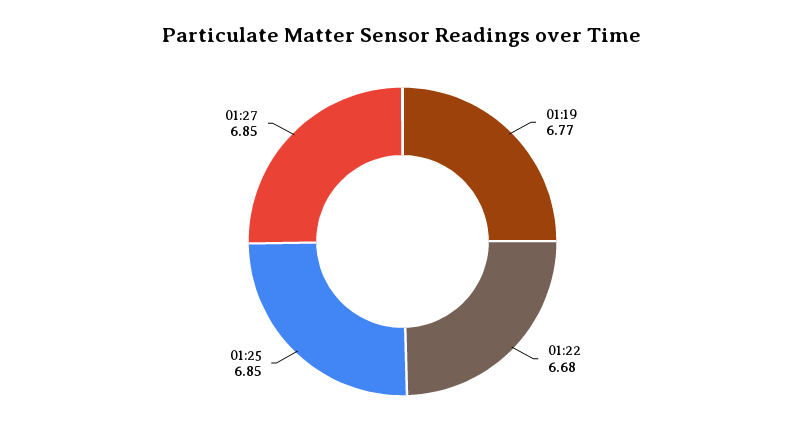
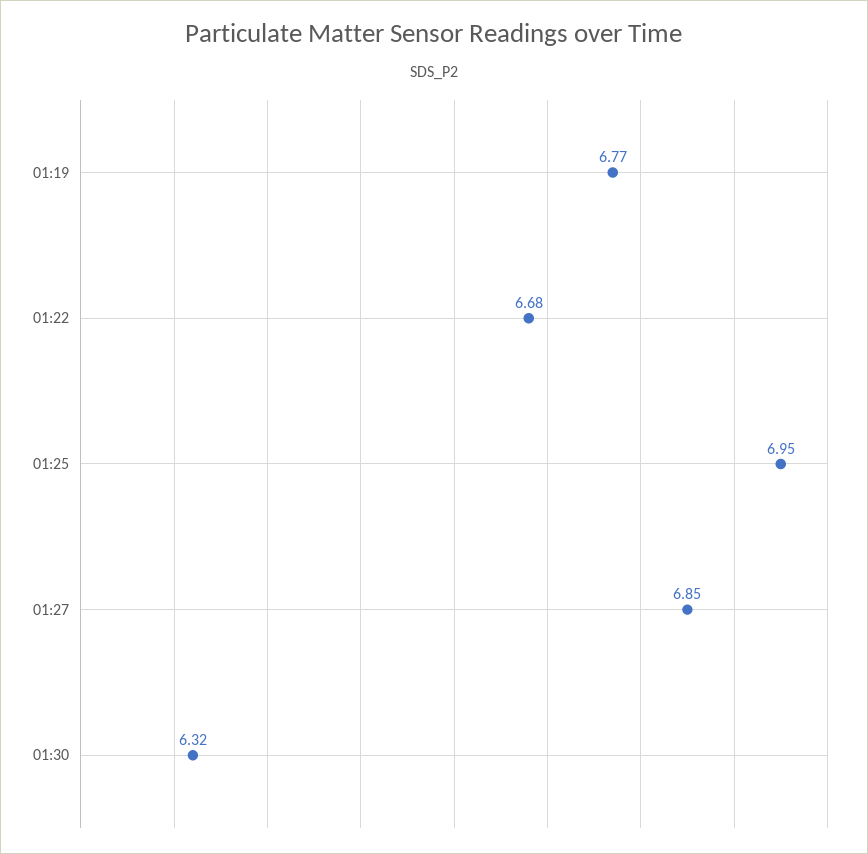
01:25: 6.85 -> 6.95
01:30: none -> 6.32

